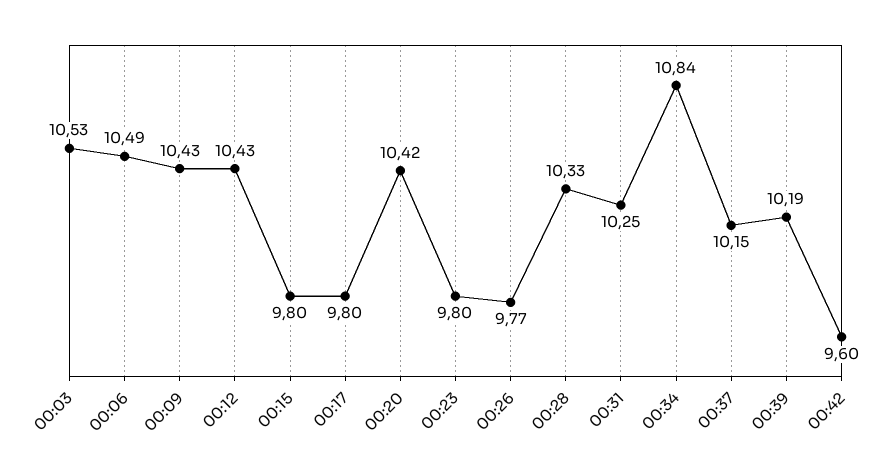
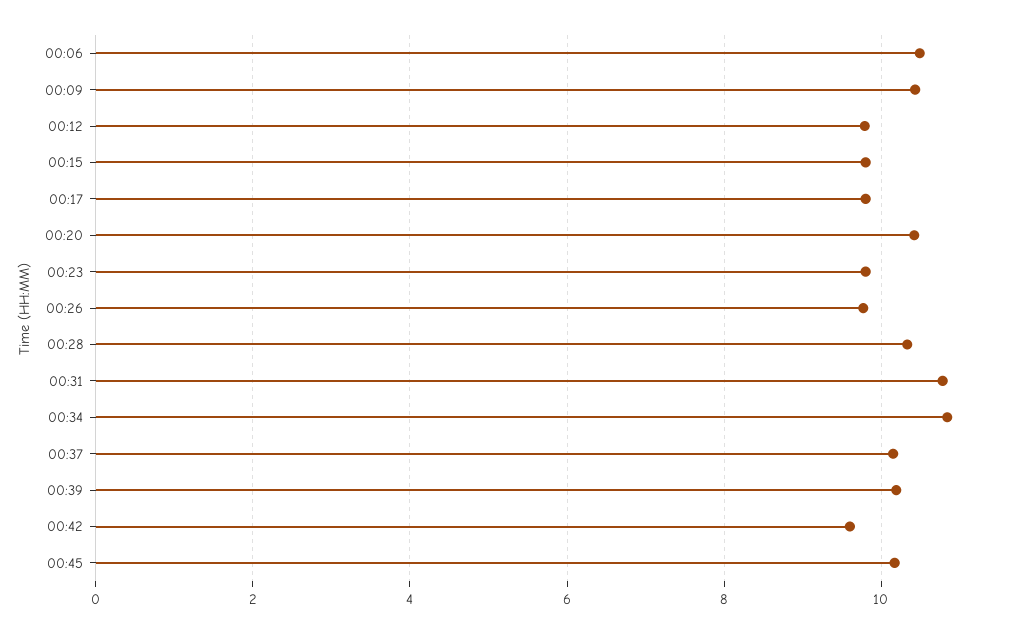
00:03: 10.53 -> none
00:12: 10.43 -> 9.8
00:31: 10.25 -> 10.8
00:45: none -> 10.2

